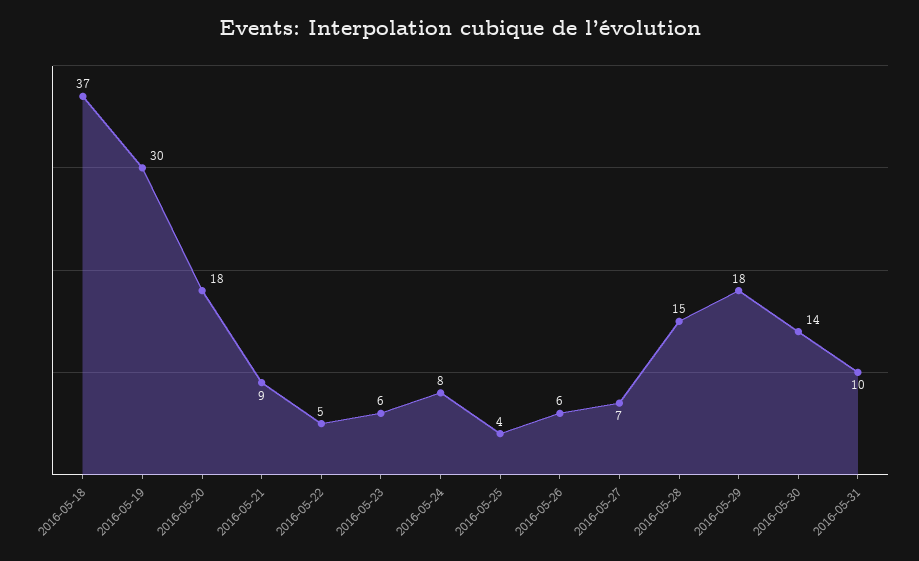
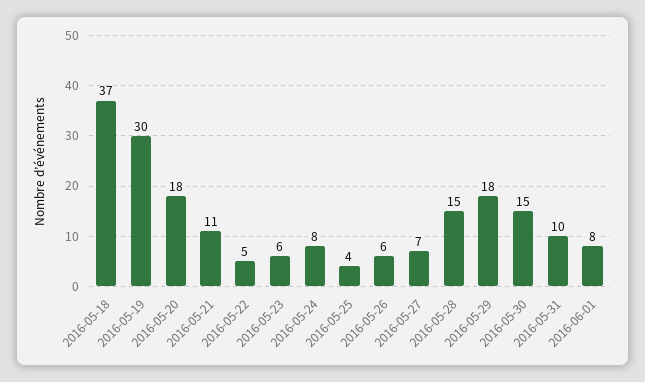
2016-05-21: 9 -> 11
2016-05-30: 14 -> 15
2016-06-01: none -> 8

